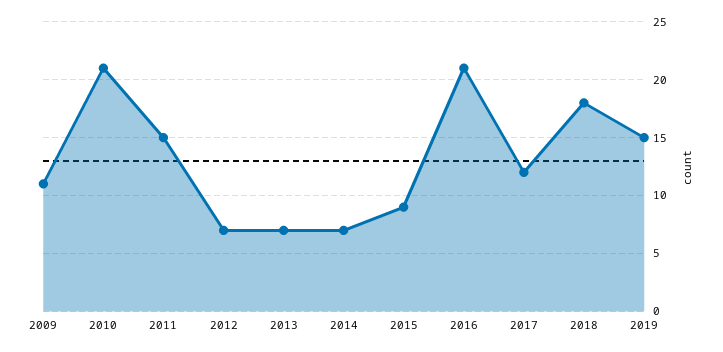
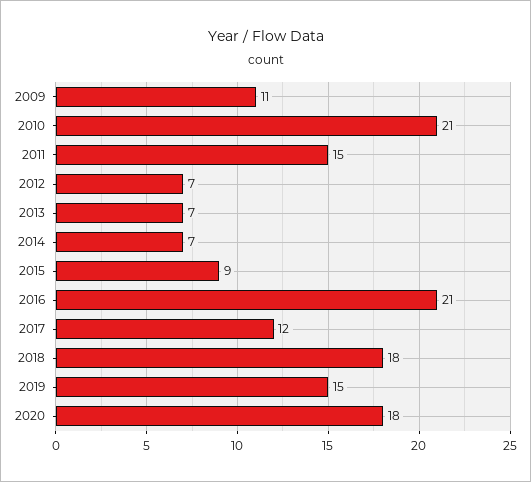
2020: none -> 18

